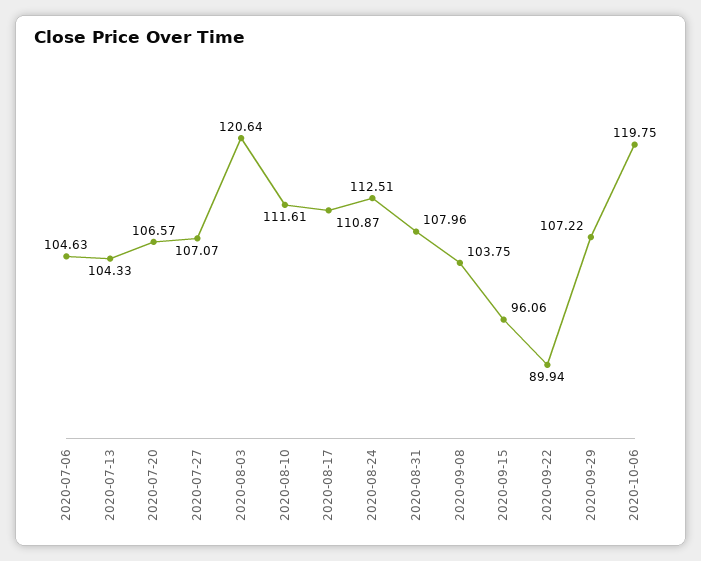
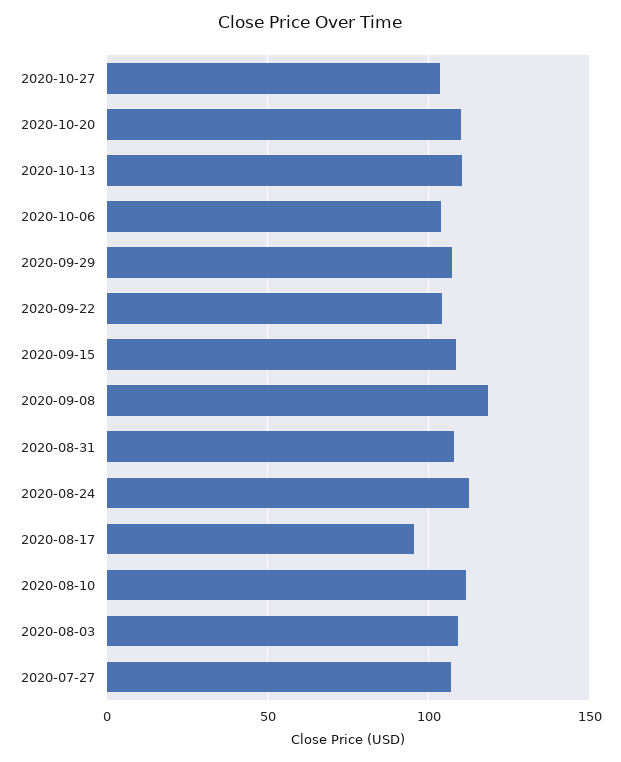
2020-07-06: 104.63 -> none
2020-07-13: 104.33 -> none
2020-07-20: 106.57 -> none
2020-08-03: 120.64 -> 110
2020-08-17: 110.87 -> 95
2020-09-08: 103.75 -> 120
2020-09-15: 96.06 -> 110
2020-09-22: 89.94 -> 105
2020-10-06: 119.75 -> 105
2020-10-27: none -> 105
2020-10-20: none -> 110
2020-10-13: none -> 110

